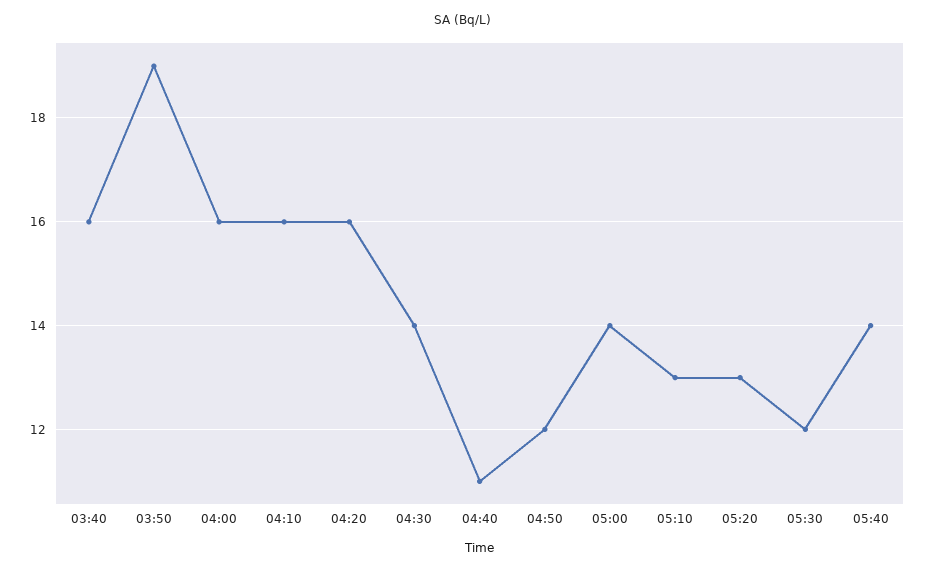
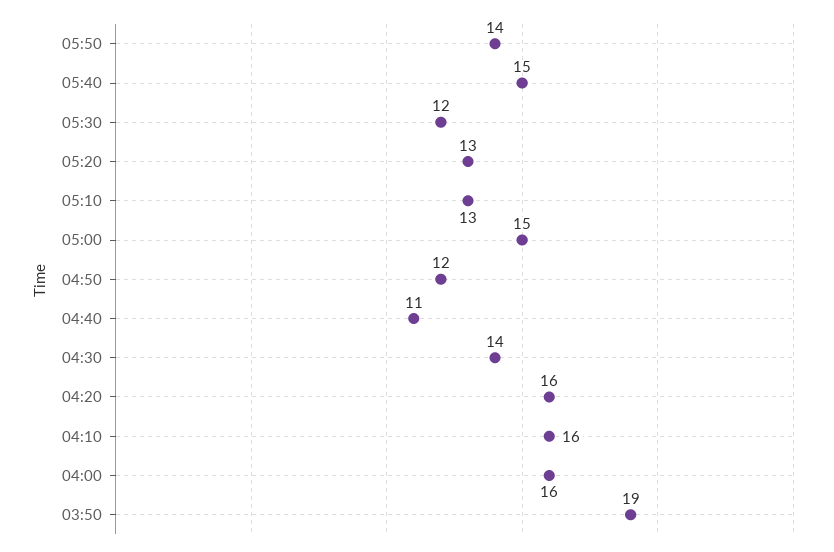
03:40: 16 -> none
05:00: 14 -> 15
05:40: 14 -> 15
05:50: none -> 14

